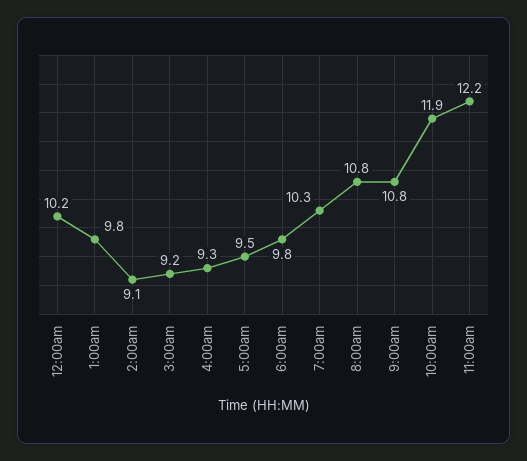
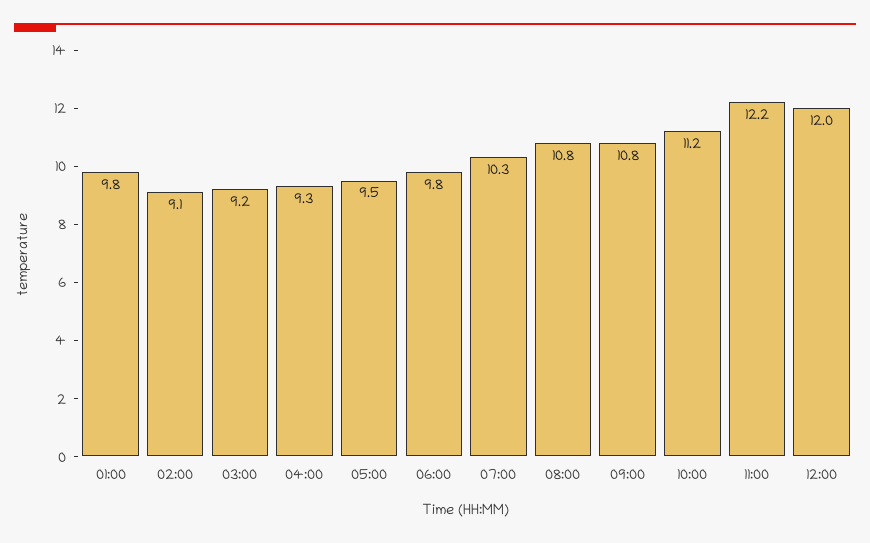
12:00am: 10.2 -> none
10:00am: 11.9 -> 11.2
12:00: none -> 12

